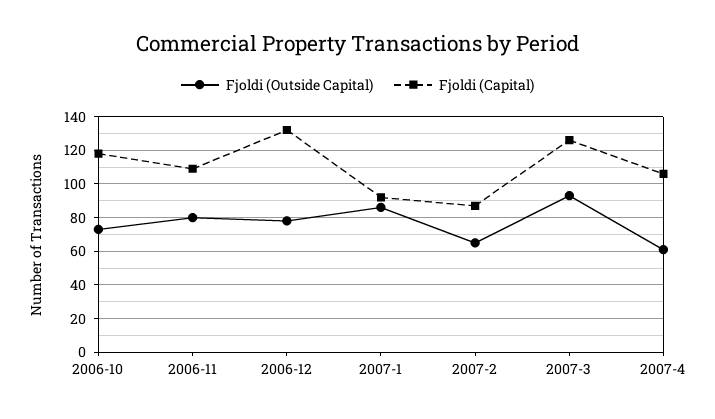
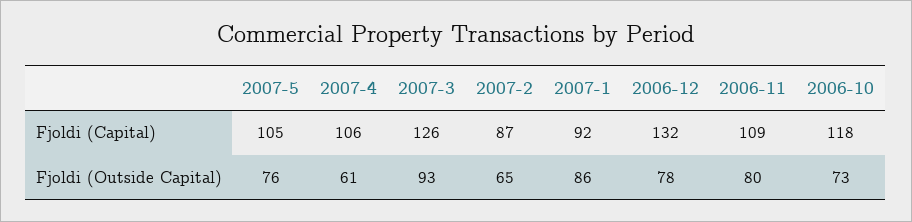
Fjoldi (Capital), 2007-5: none -> 105
Fjoldi (Outside Capital), 2007-5: none -> 76

